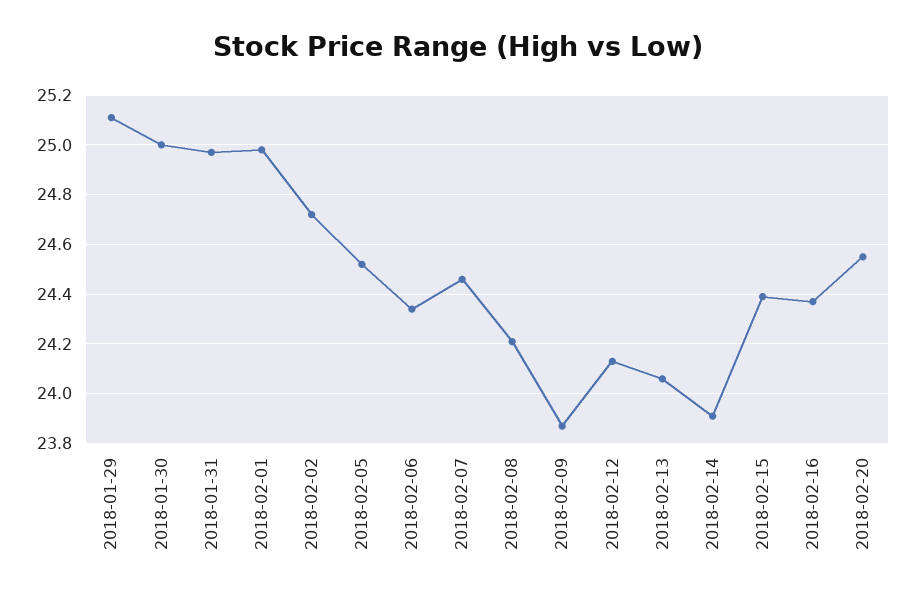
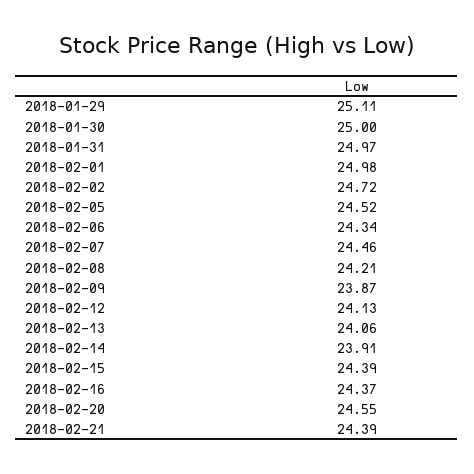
2018-02-21: none -> 24.39

